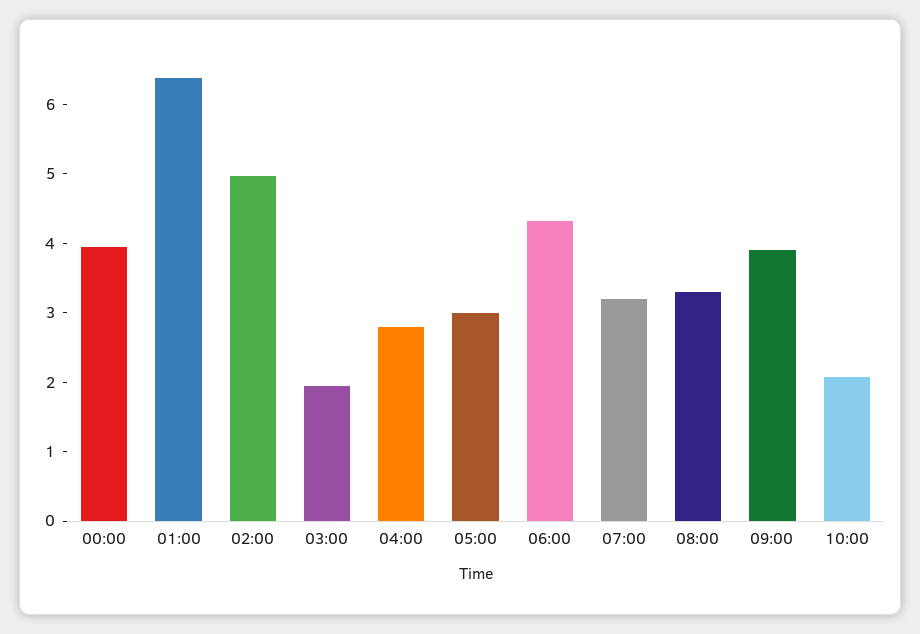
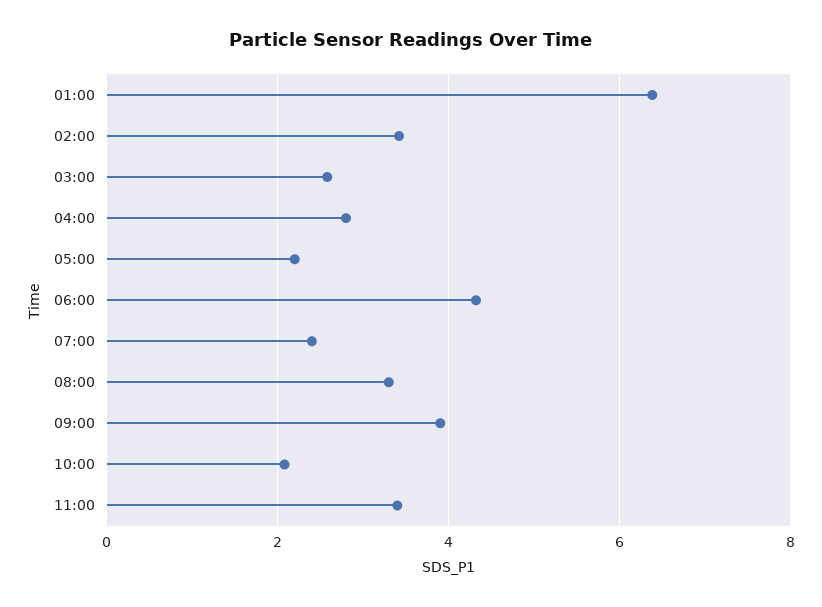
00:00: 4 -> none
02:00: 5 -> 3.4
03:00: 2 -> 2.6
05:00: 3 -> 2.2
07:00: 3.2 -> 2.4
11:00: none -> 3.4

